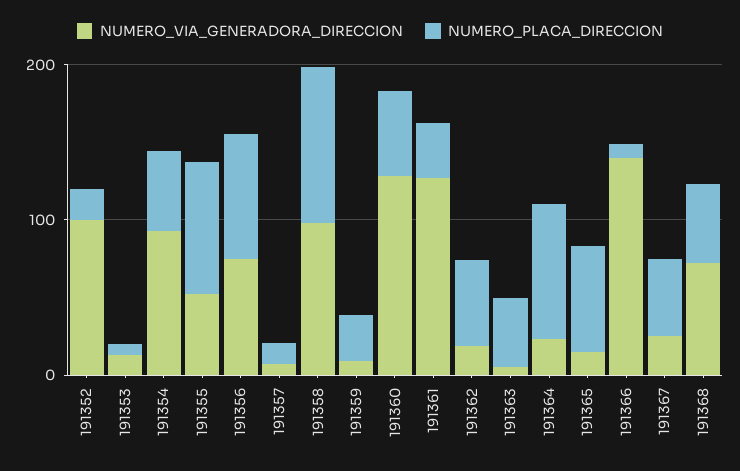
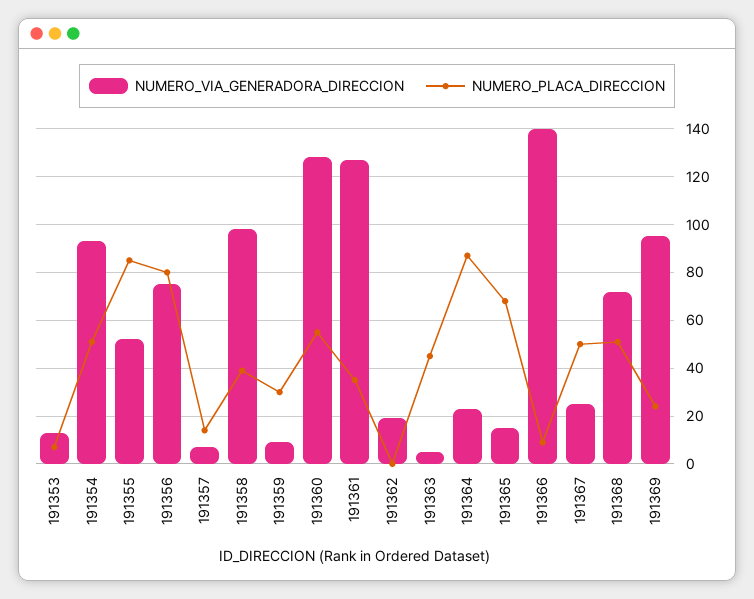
NUMERO_VIA_GENERADORA_DIRECCION, 191352: 100 -> none
NUMERO_PLACA_DIRECCION, 191352: 20 -> none
NUMERO_PLACA_DIRECCION, 191358: 100 -> 40
NUMERO_PLACA_DIRECCION, 191362: 60 -> 0
NUMERO_VIA_GENERADORA_DIRECCION, 191369: none -> 95
NUMERO_PLACA_DIRECCION, 191369: none -> 25

